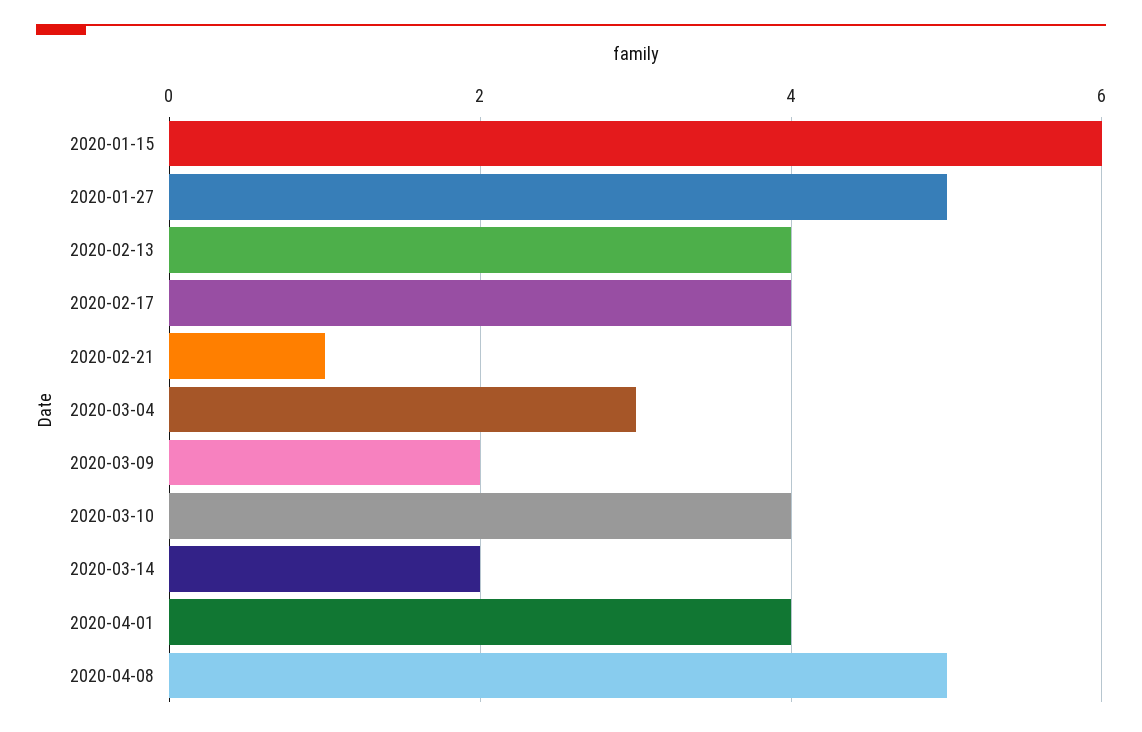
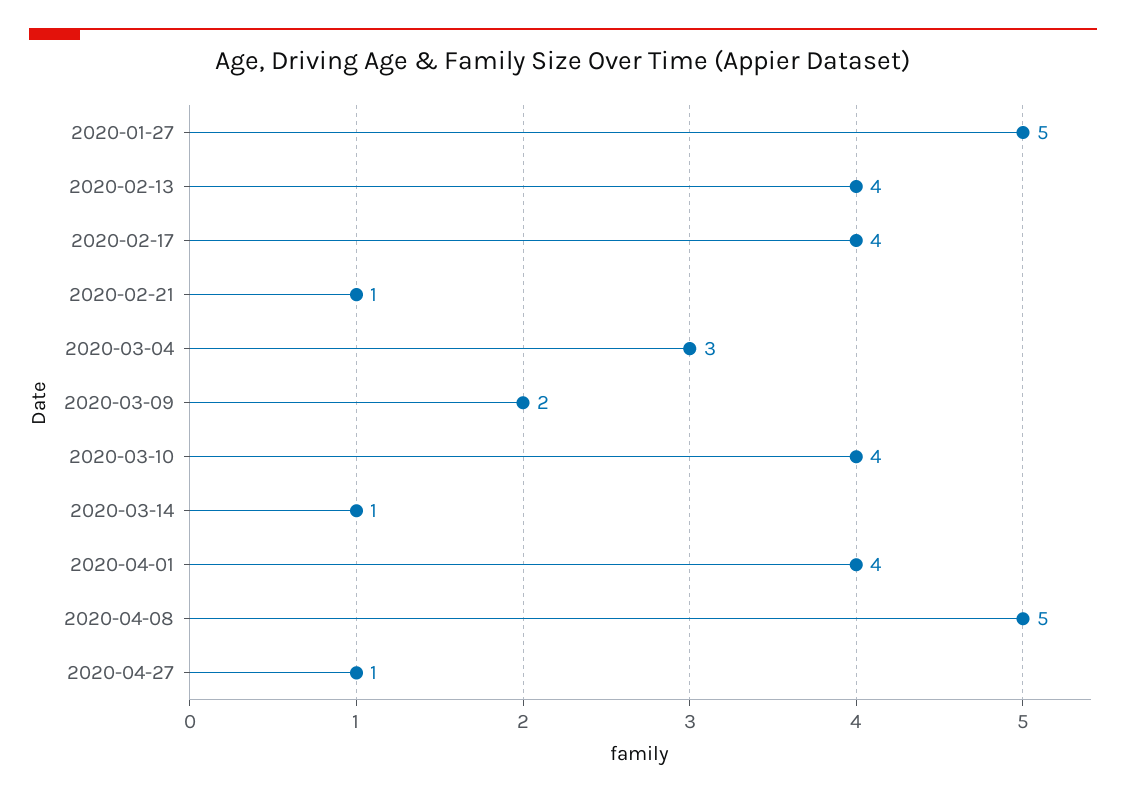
2020-01-15: 6 -> none
2020-03-14: 2 -> 1
2020-04-27: none -> 1

